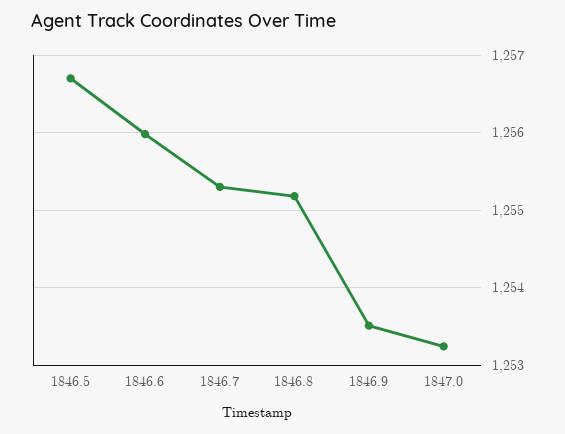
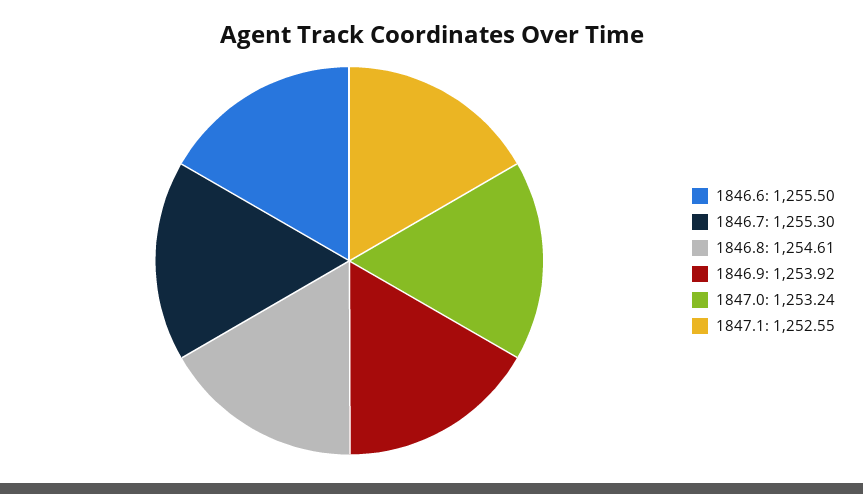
1846.5: 1256.7 -> none
1846.6: 1256 -> 1255.5
1846.8: 1255.2 -> 1254.61
1846.9: 1253.5 -> 1253.92
1847.1: none -> 1252.55

